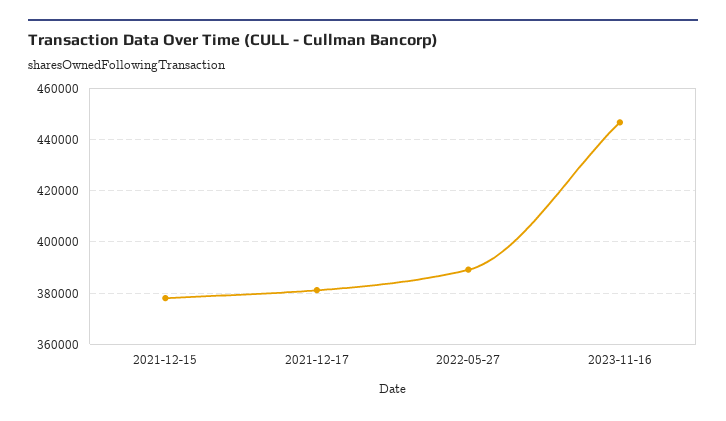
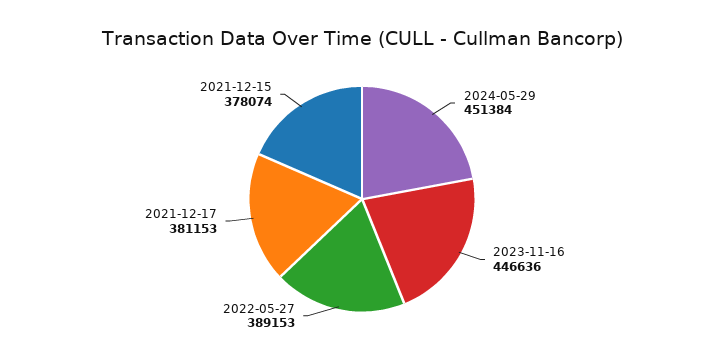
2024-05-29: none -> 451384

